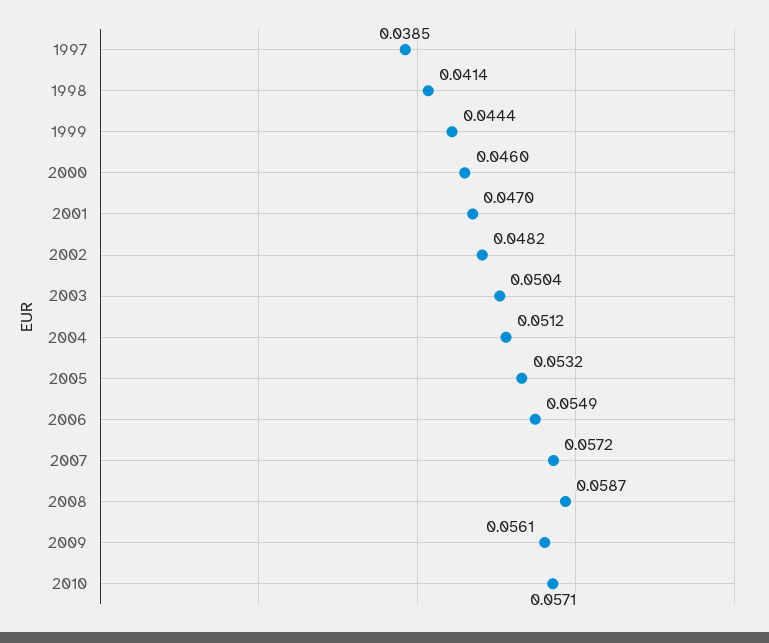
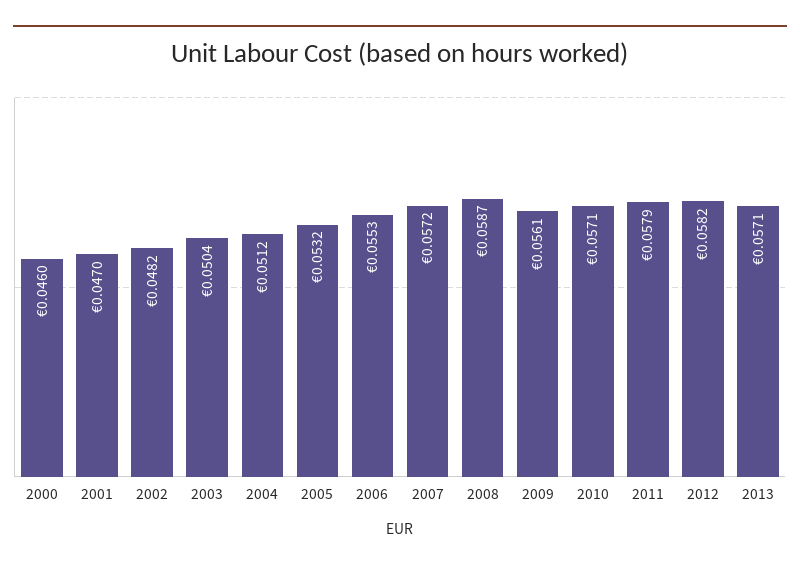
1997: 0.0385 -> none
1998: 0.0414 -> none
1999: 0.0444 -> none
2006: 0.0549 -> 0.0553
2011: none -> 0.0579
2012: none -> 0.0582
2013: none -> 0.0571

